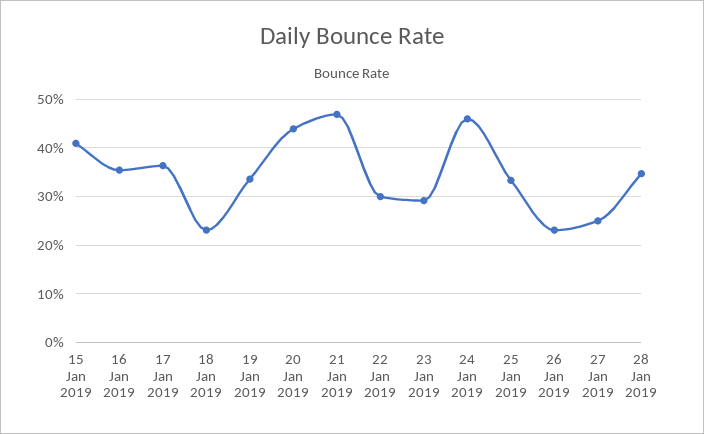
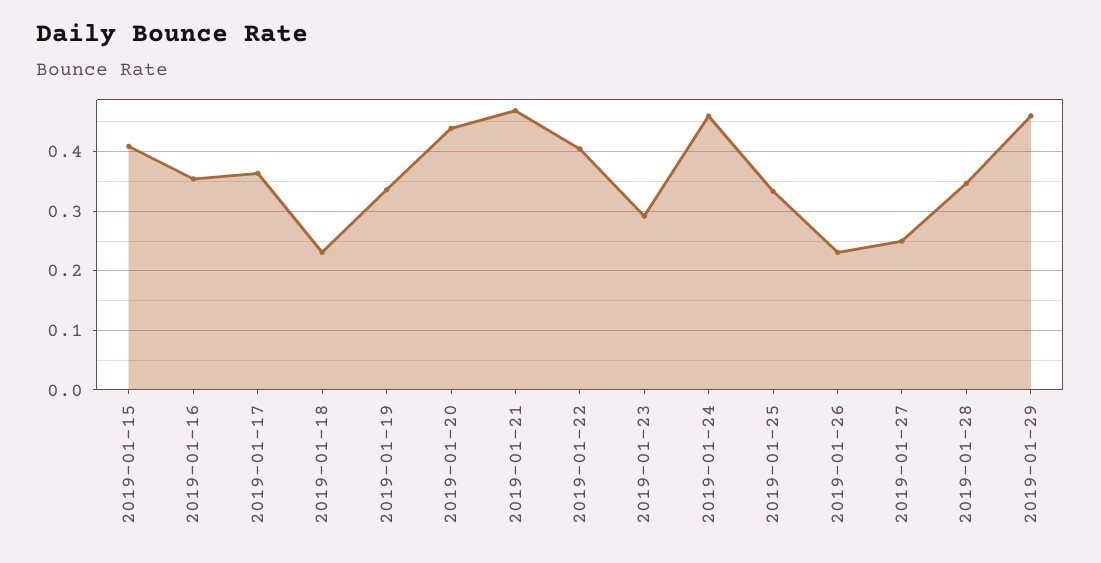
22 Jan 2019: 0.3 -> 0.4
2019-01-29: none -> 0.46

